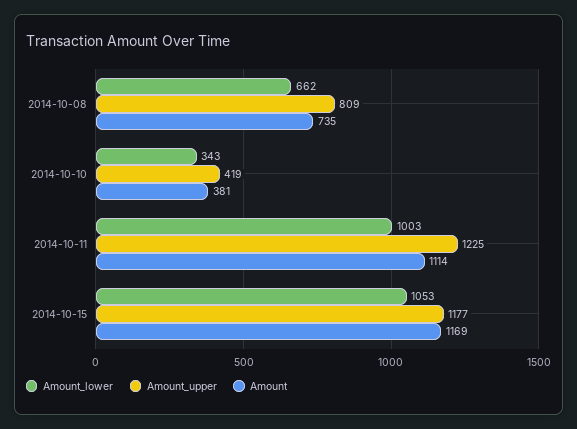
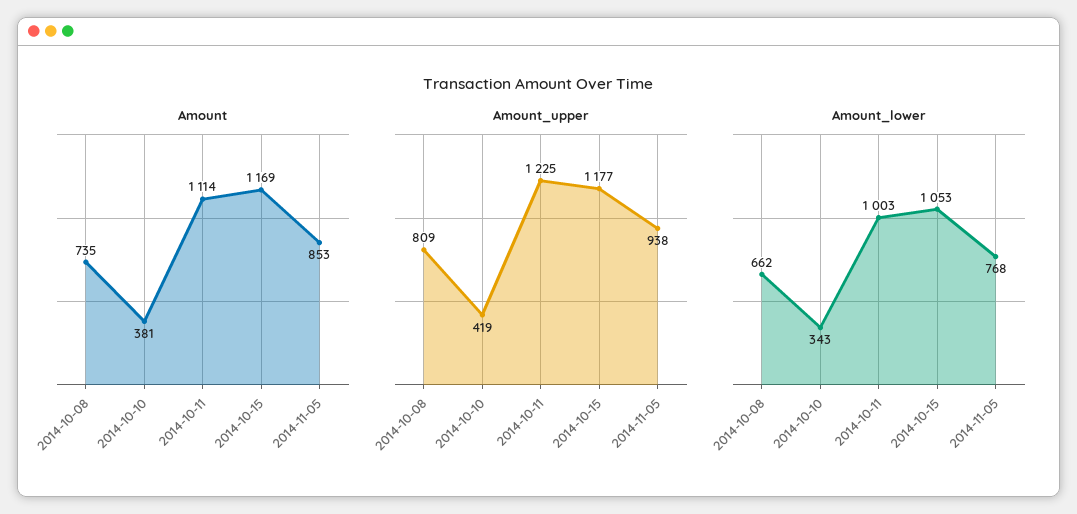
Amount, 2014-11-05: none -> 853
Amount_upper, 2014-11-05: none -> 938
Amount_lower, 2014-11-05: none -> 768

